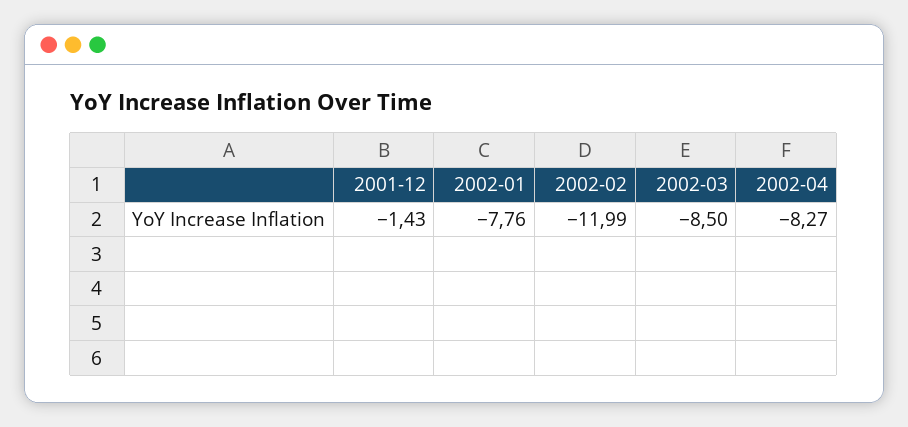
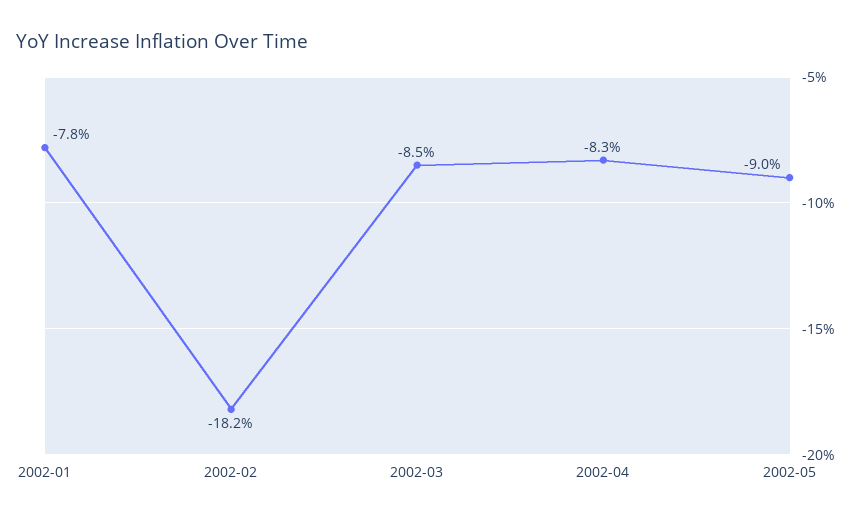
2001-12: -1.43 -> none
2002-02: -11.99 -> -18.2
2002-05: none -> -9

